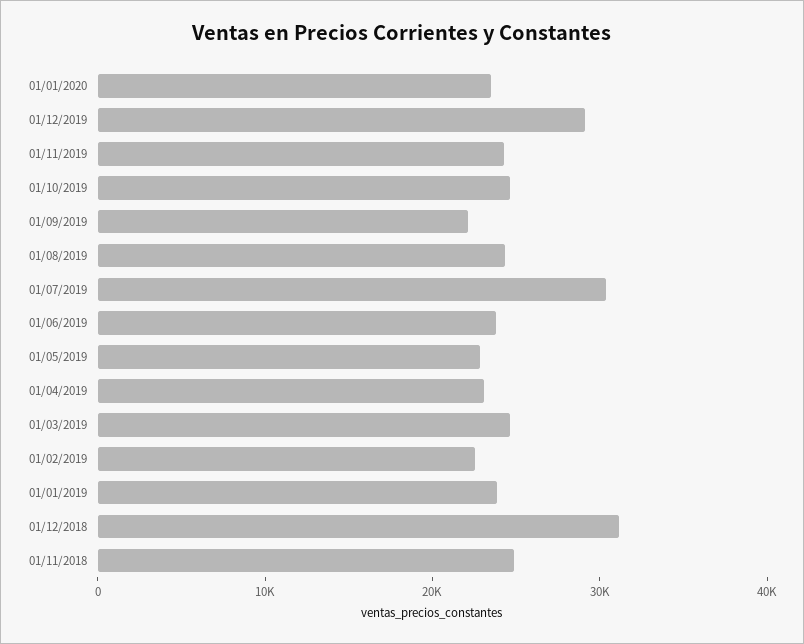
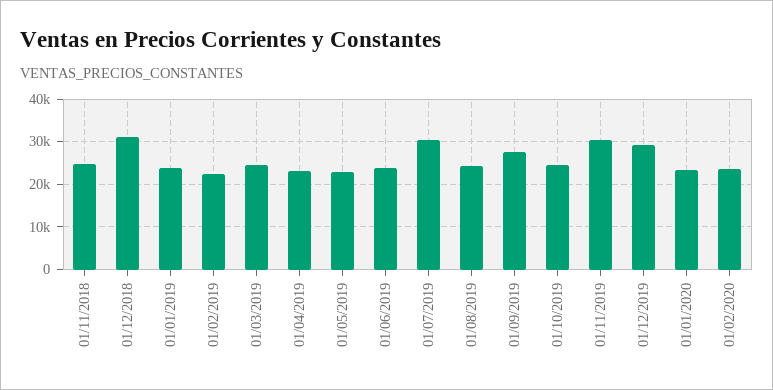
01/11/2019: 24000 -> 30000
01/09/2019: 22000 -> 28000
01/02/2020: none -> 24000

